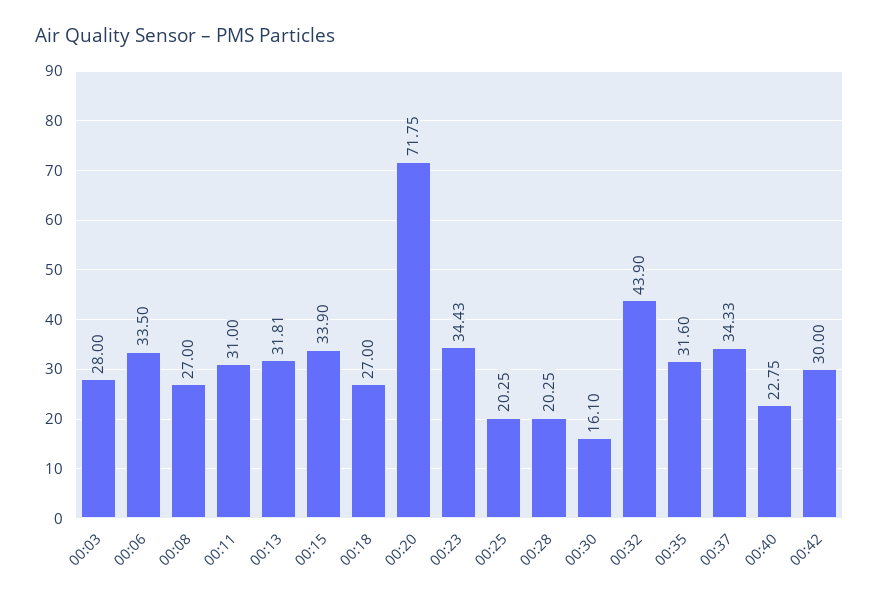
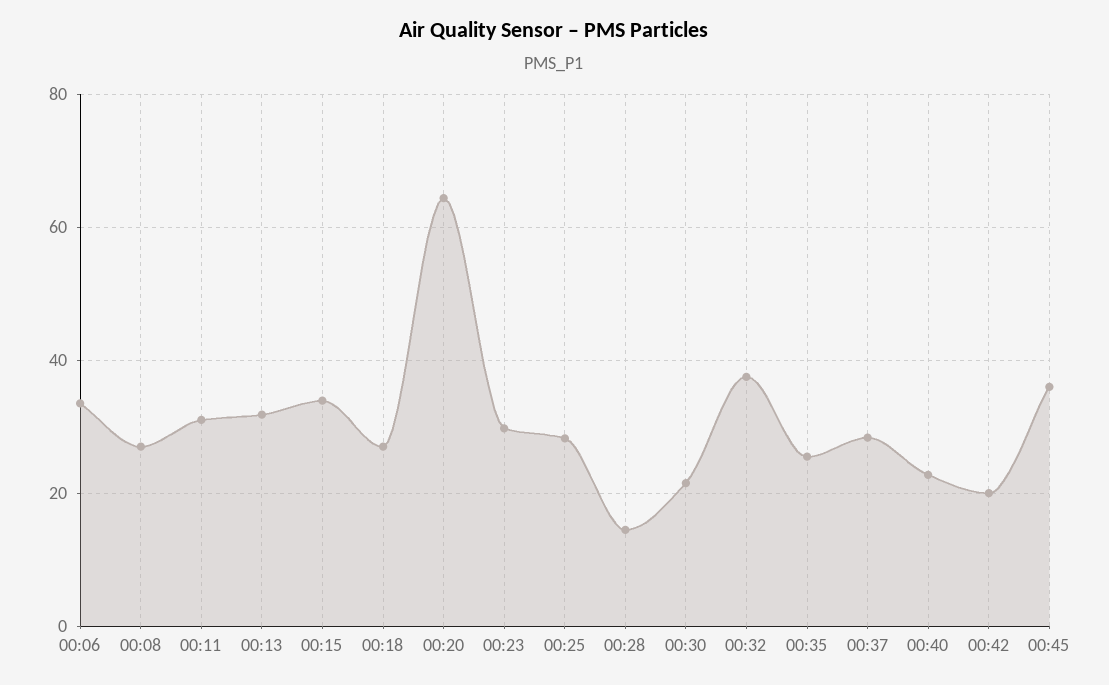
00:03: 28 -> none
00:20: 71.75 -> 64
00:23: 34.43 -> 30
00:25: 20.25 -> 28
00:28: 20.25 -> 14
00:30: 16.1 -> 22
00:32: 43.9 -> 38
00:35: 31.6 -> 26
00:37: 34.33 -> 28
00:42: 30 -> 20
00:45: none -> 36

